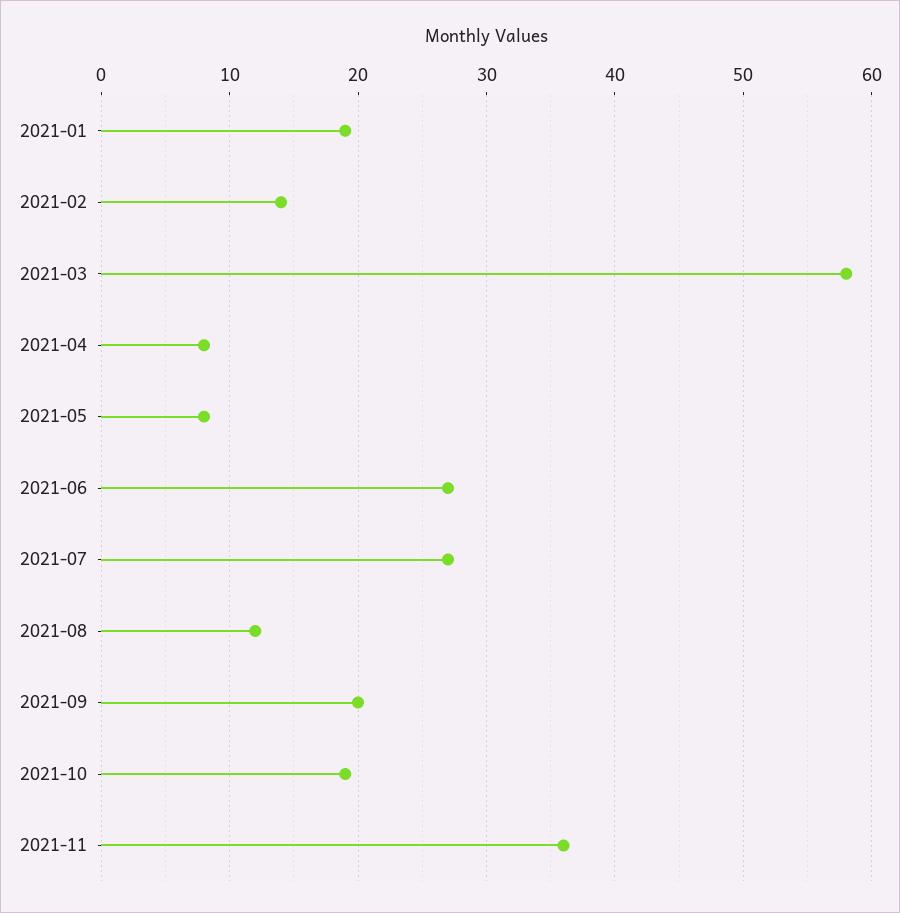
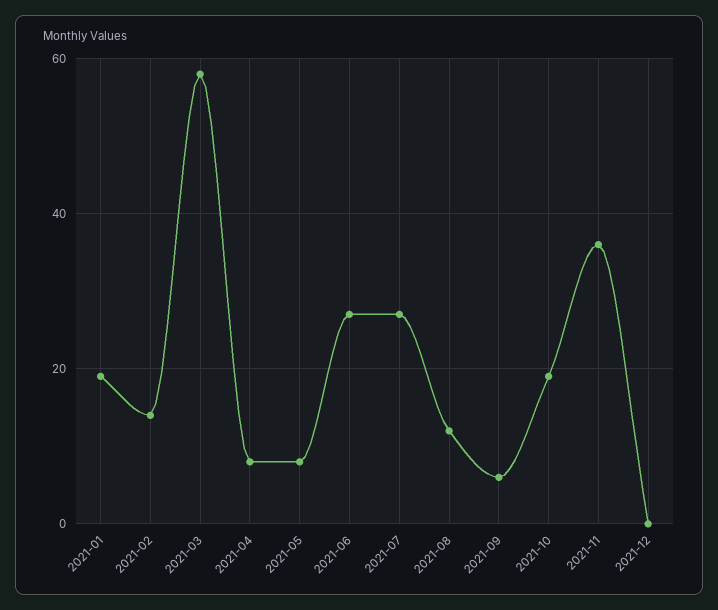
2021-09: 20 -> 5
2021-12: none -> 0

